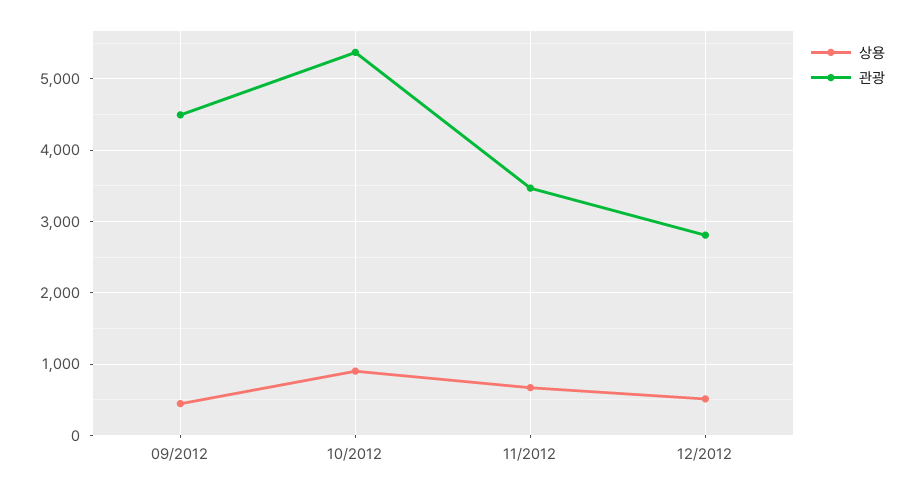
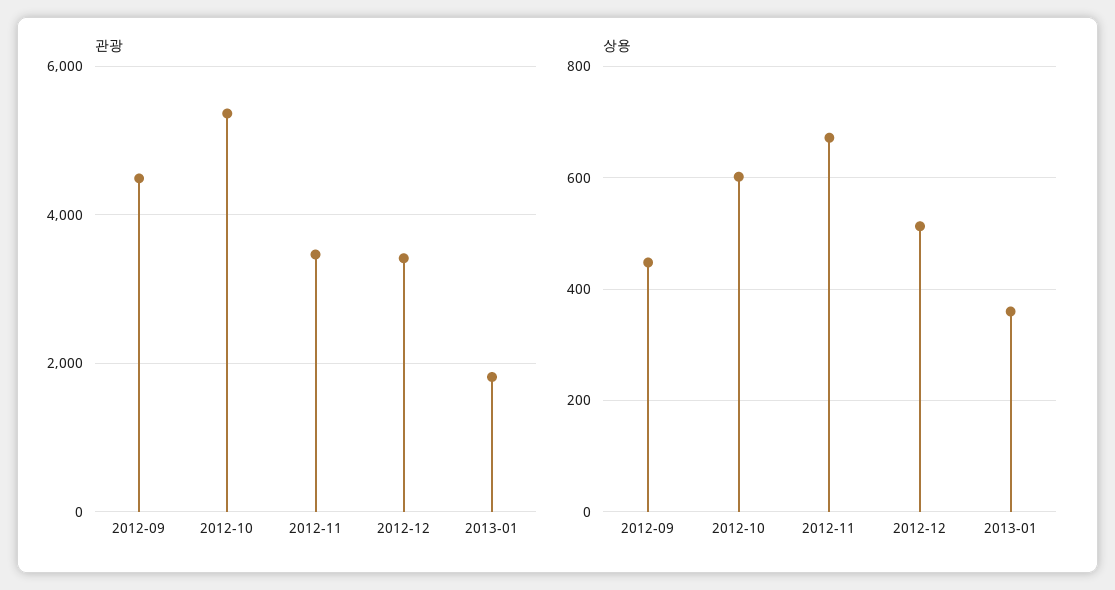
상용, 10/2012: 900 -> 600
관광, 12/2012: 2800 -> 3400
관광, 2013-01: none -> 1800
상용, 2013-01: none -> 360

